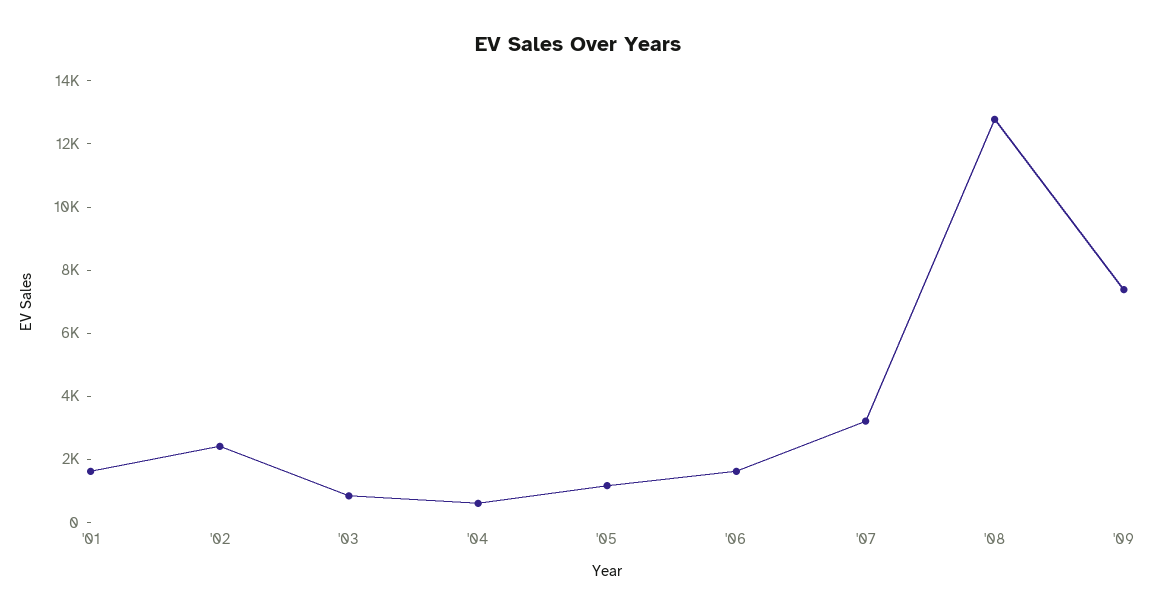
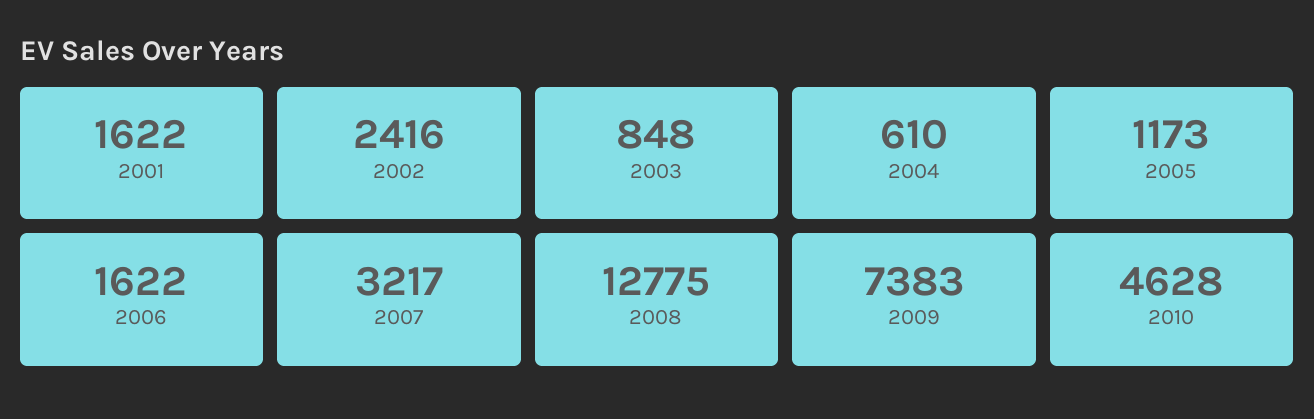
2010: none -> 4628

